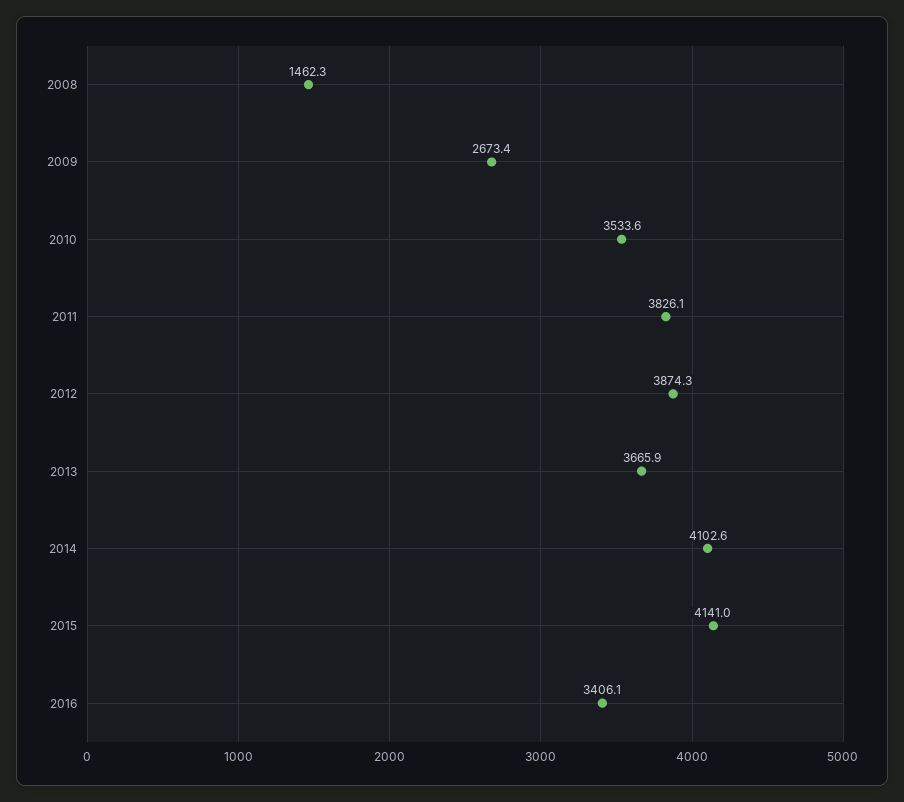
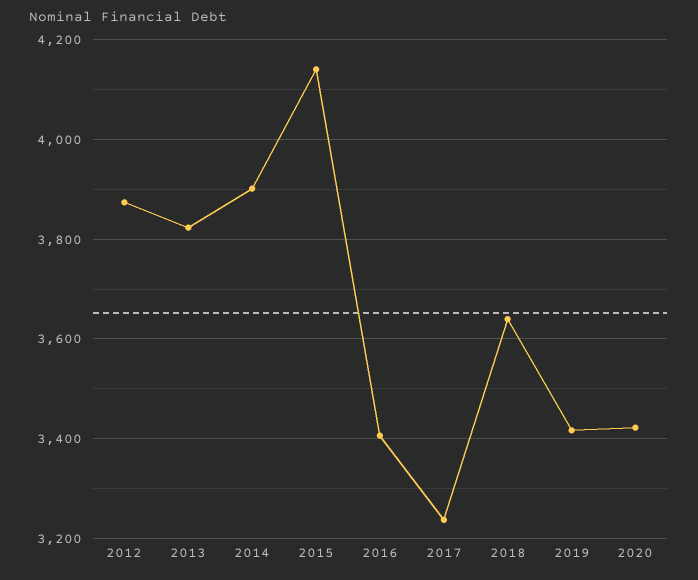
2008: 1462.3 -> none
2009: 2673.4 -> none
2010: 3533.6 -> none
2011: 3826.1 -> none
2013: 3665.9 -> 3820
2014: 4102.6 -> 3900
2017: none -> 3240
2018: none -> 3640
2019: none -> 3420
2020: none -> 3420

